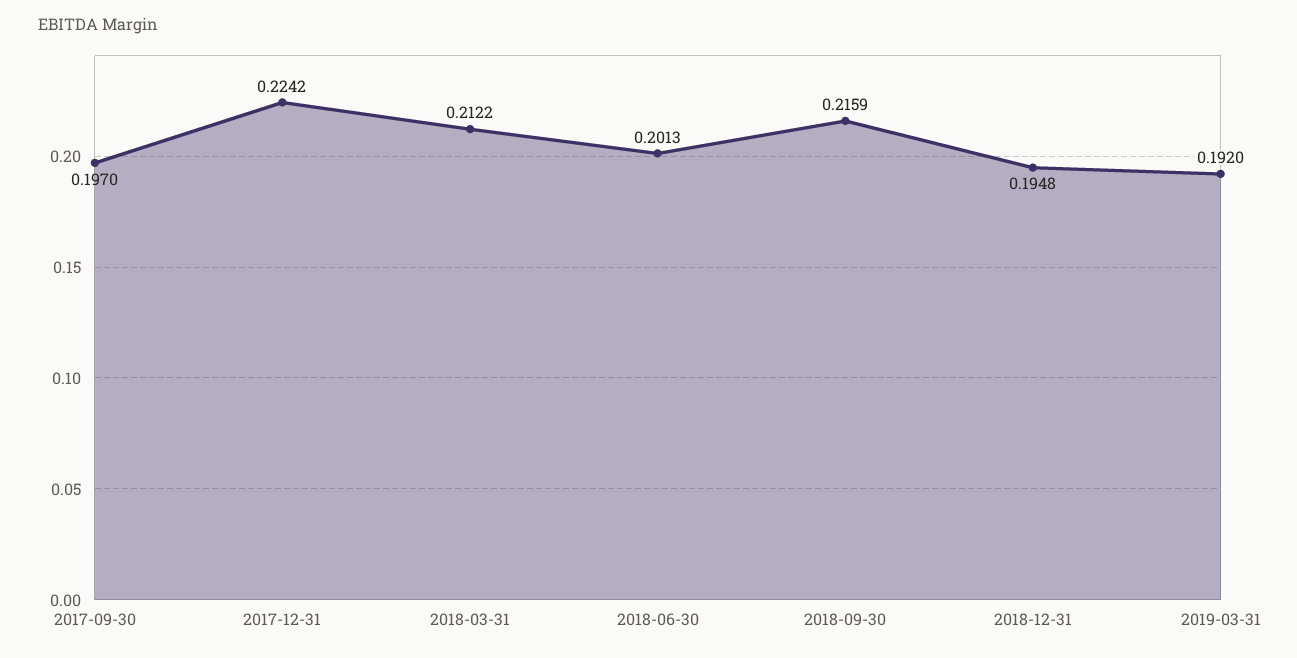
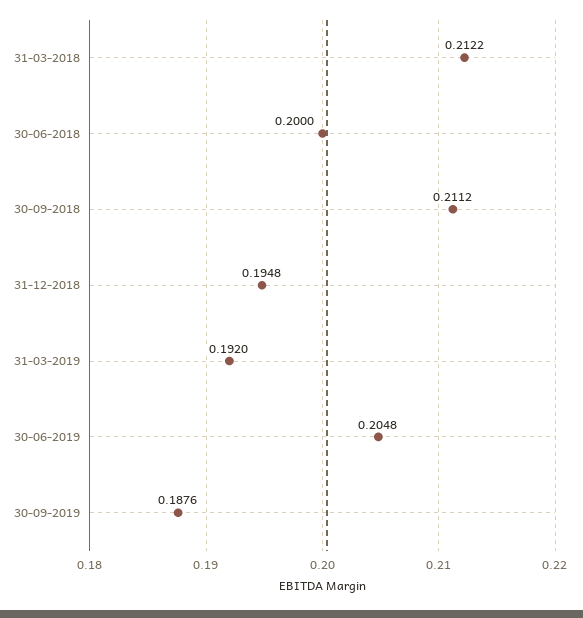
2017-09-30: 0.197 -> none
2017-12-31: 0.2242 -> none
2018-06-30: 0.2013 -> 0.2
2018-09-30: 0.2159 -> 0.2112
30-06-2019: none -> 0.2048
30-09-2019: none -> 0.1876

